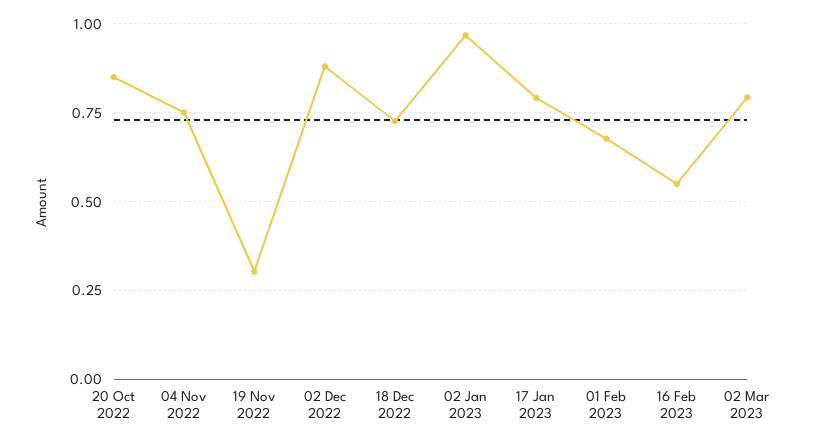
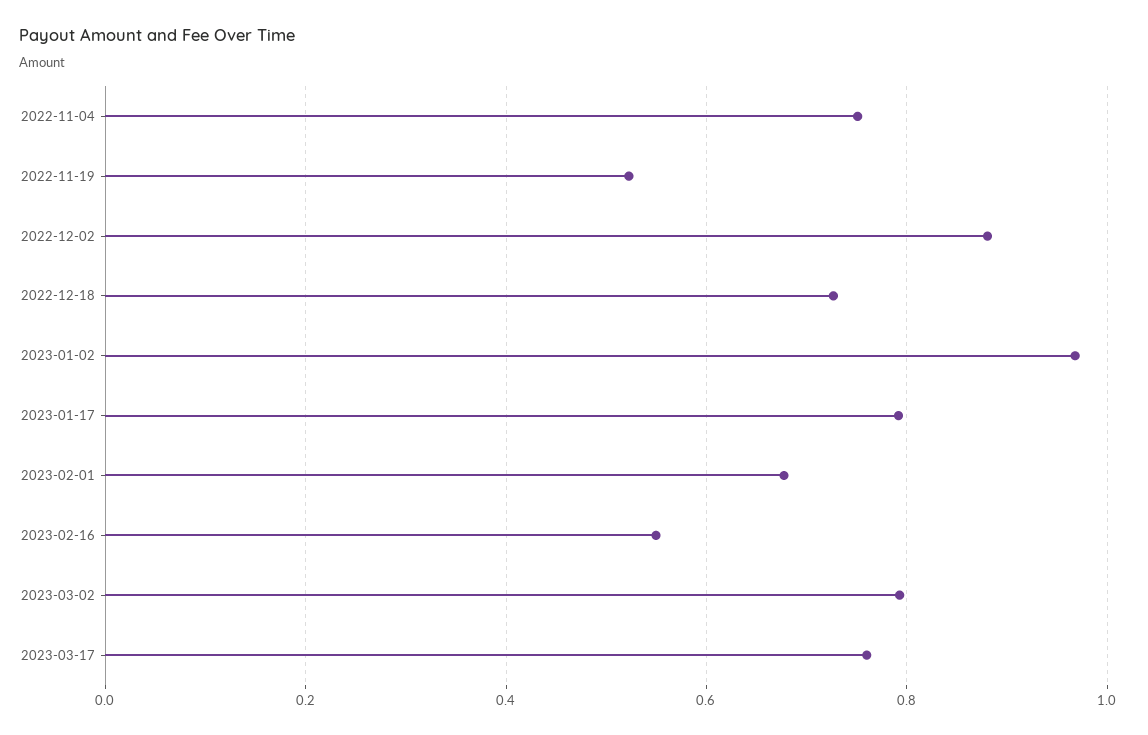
20 Oct 2022: 0.85 -> none
19 Nov 2022: 0.3 -> 0.52
2023-03-17: none -> 0.76

